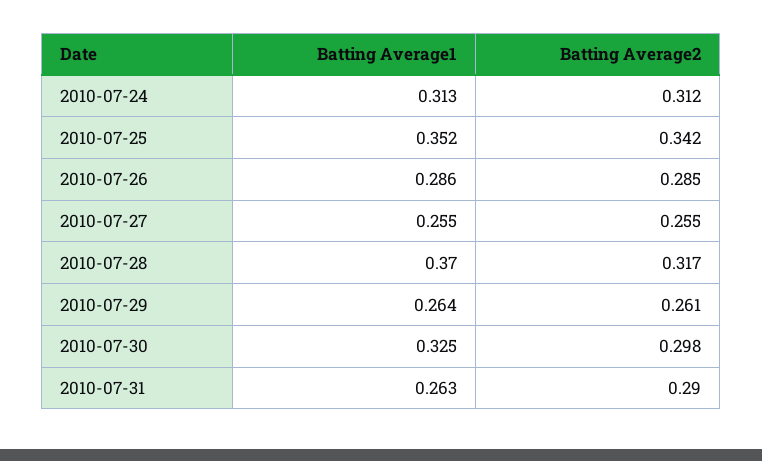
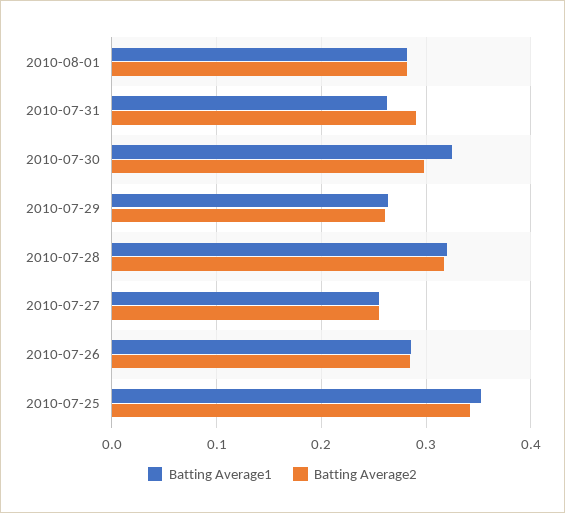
Batting Average1, 2010-07-24: 0.313 -> none
Batting Average2, 2010-07-24: 0.312 -> none
Batting Average1, 2010-07-28: 0.37 -> 0.32
Batting Average1, 2010-08-01: none -> 0.28
Batting Average2, 2010-08-01: none -> 0.28

